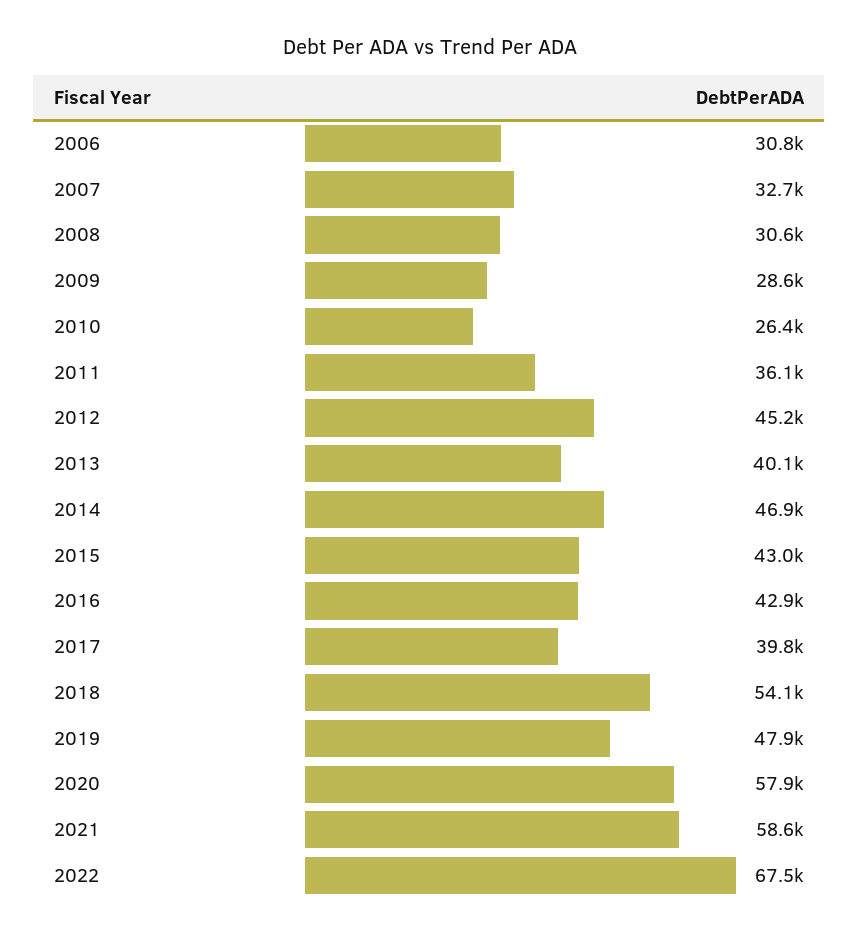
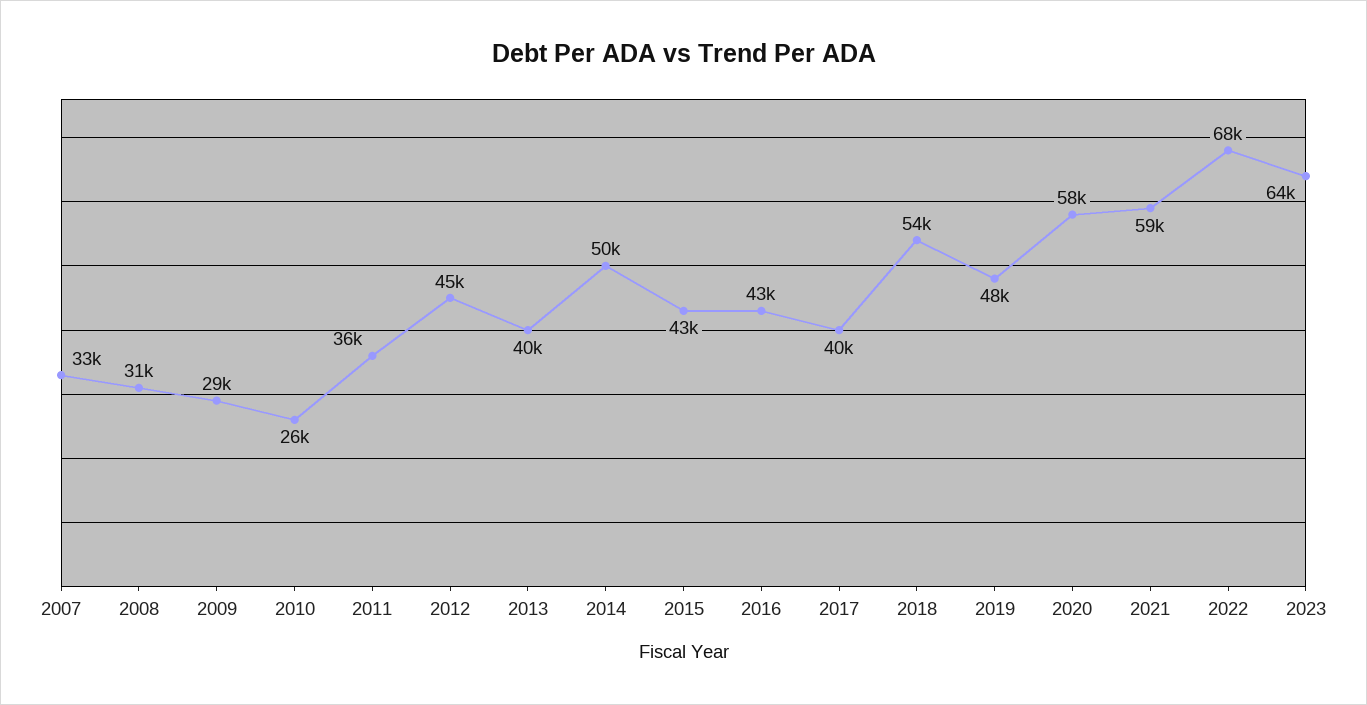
2006: 30800 -> none
2014: 46900 -> 50000
2023: none -> 64000

